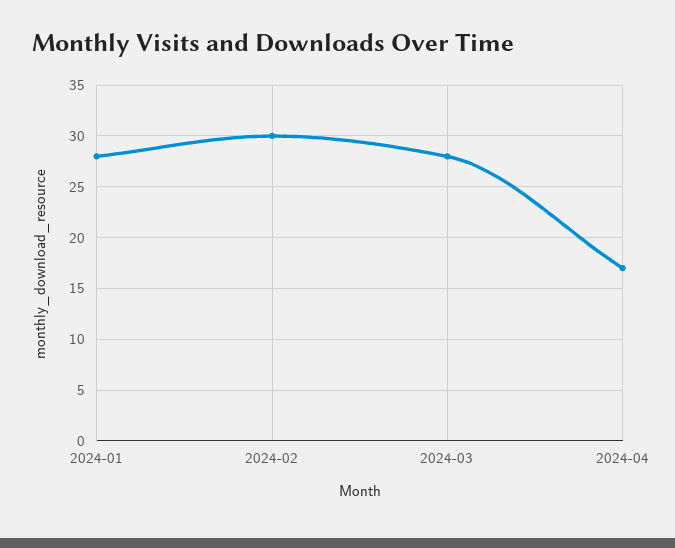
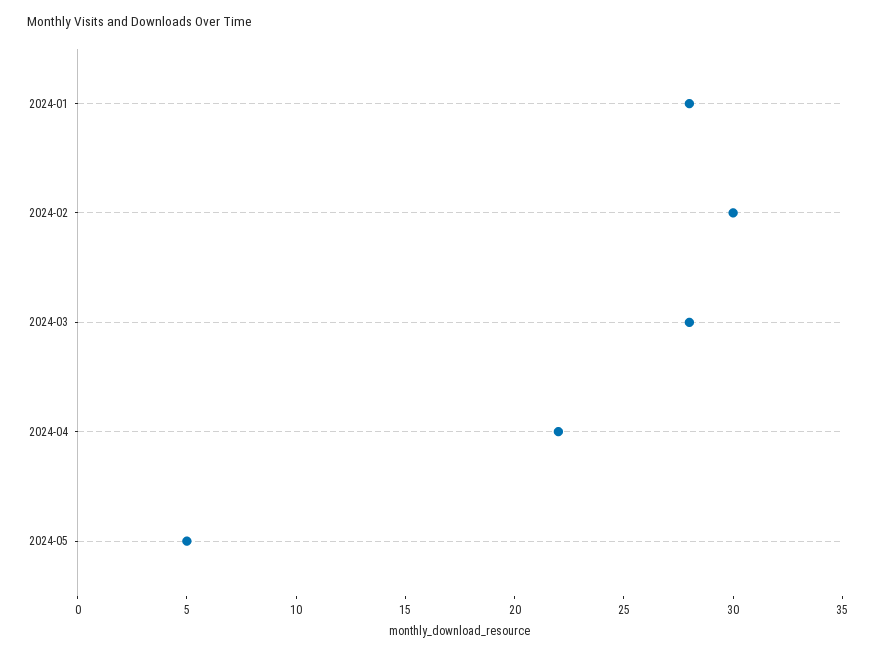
2024-04: 17 -> 22
2024-05: none -> 5

